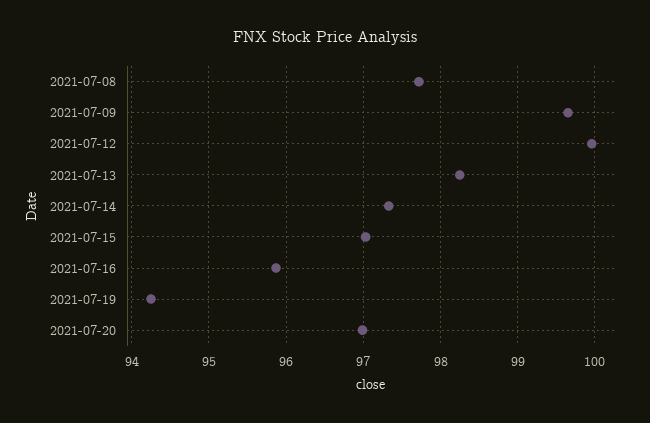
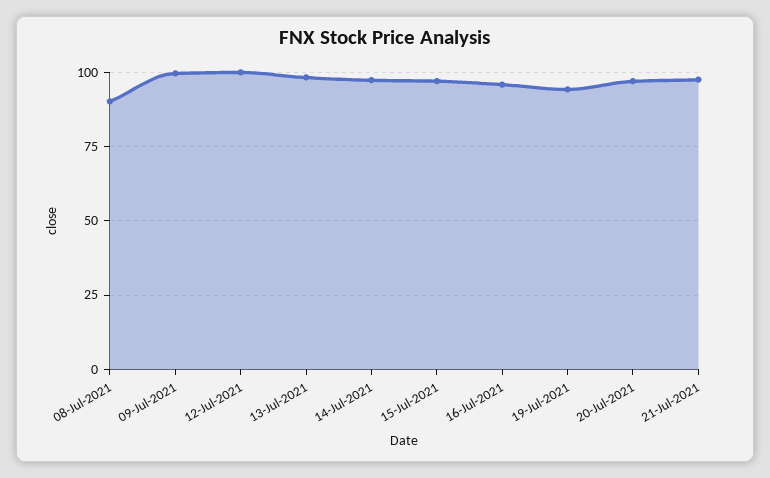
2021-07-08: 97.7 -> 90
21-Jul-2021: none -> 97.5

